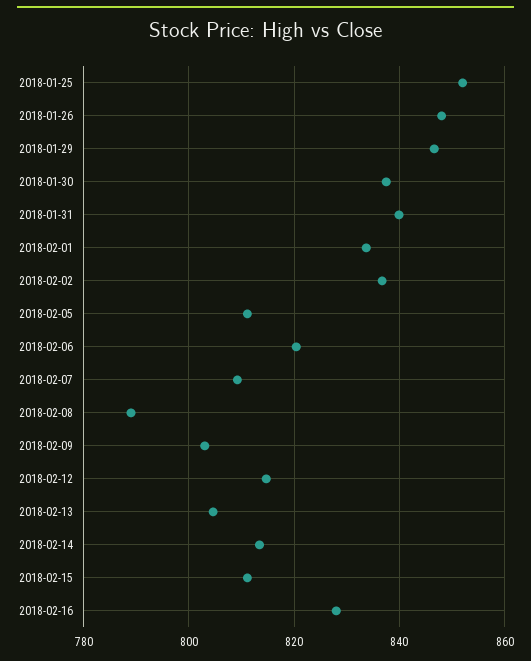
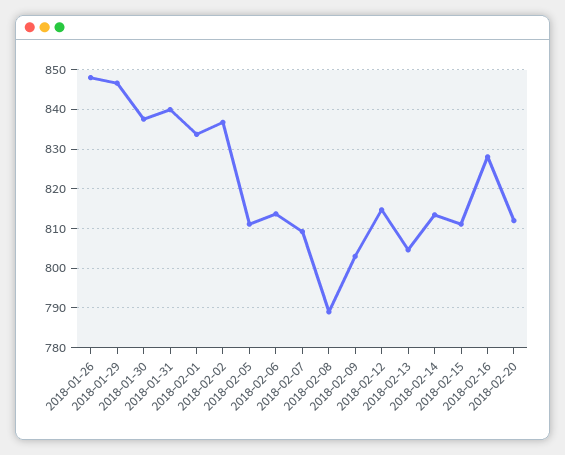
2018-01-25: 852 -> none
2018-02-06: 820 -> 814
2018-02-20: none -> 812

